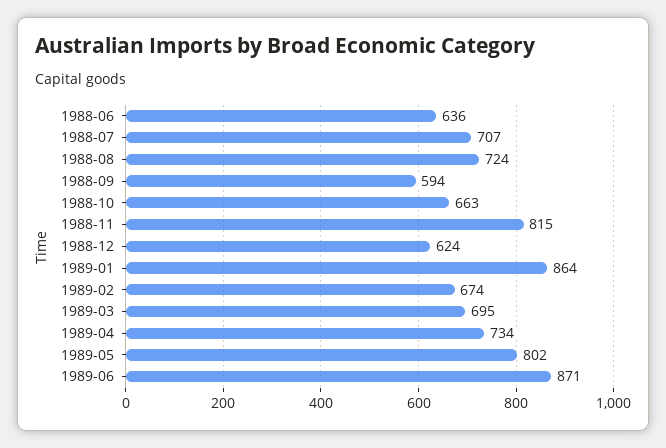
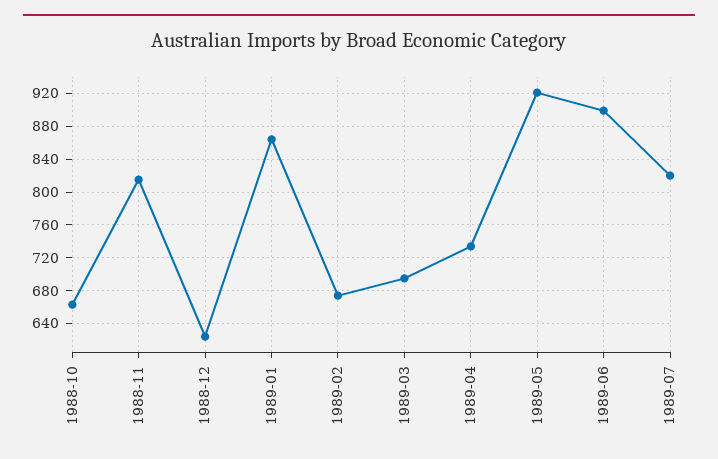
1988-06: 636 -> none
1988-07: 707 -> none
1988-08: 724 -> none
1988-09: 594 -> none
1989-05: 802 -> 920
1989-06: 871 -> 900
1989-07: none -> 820

